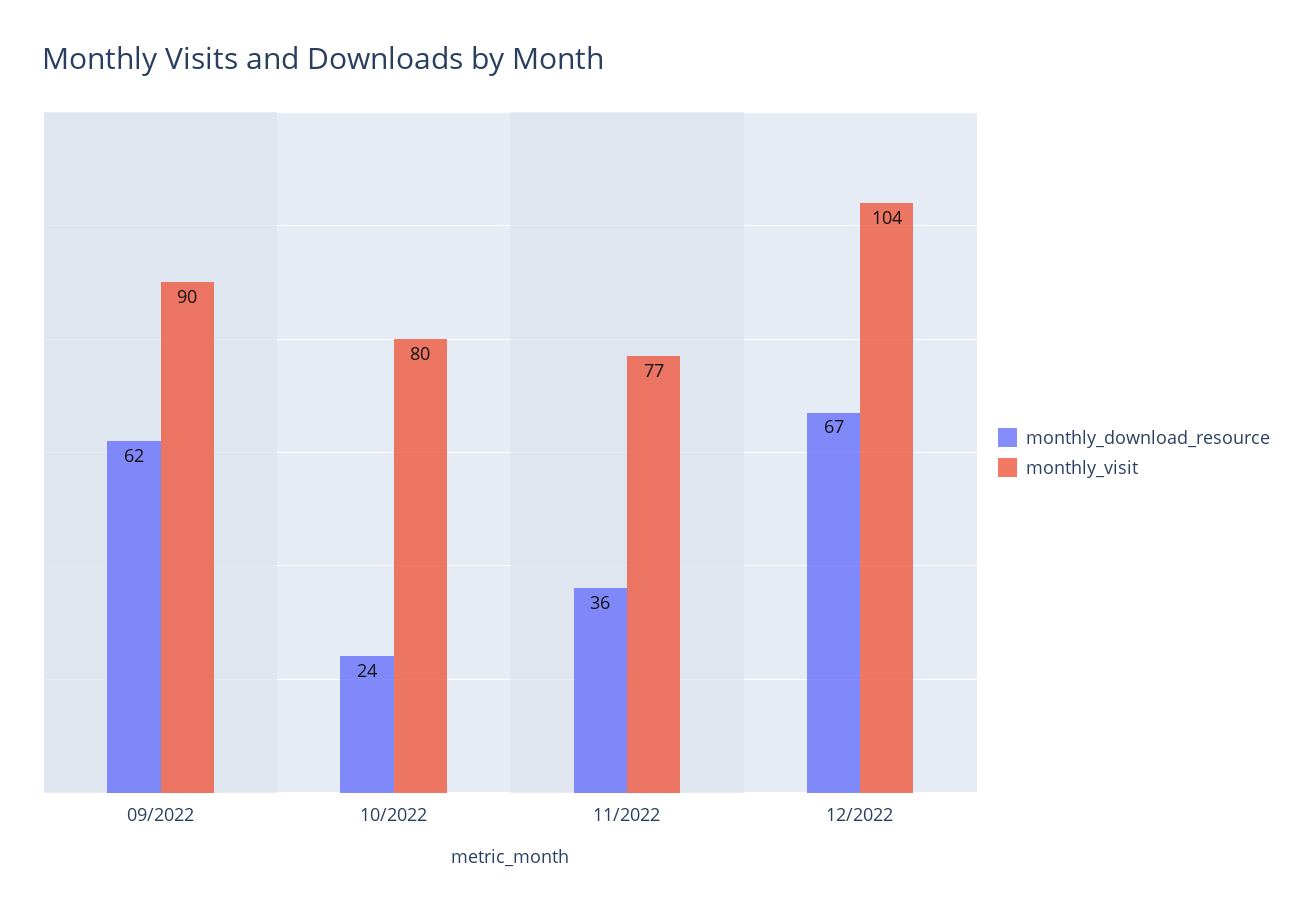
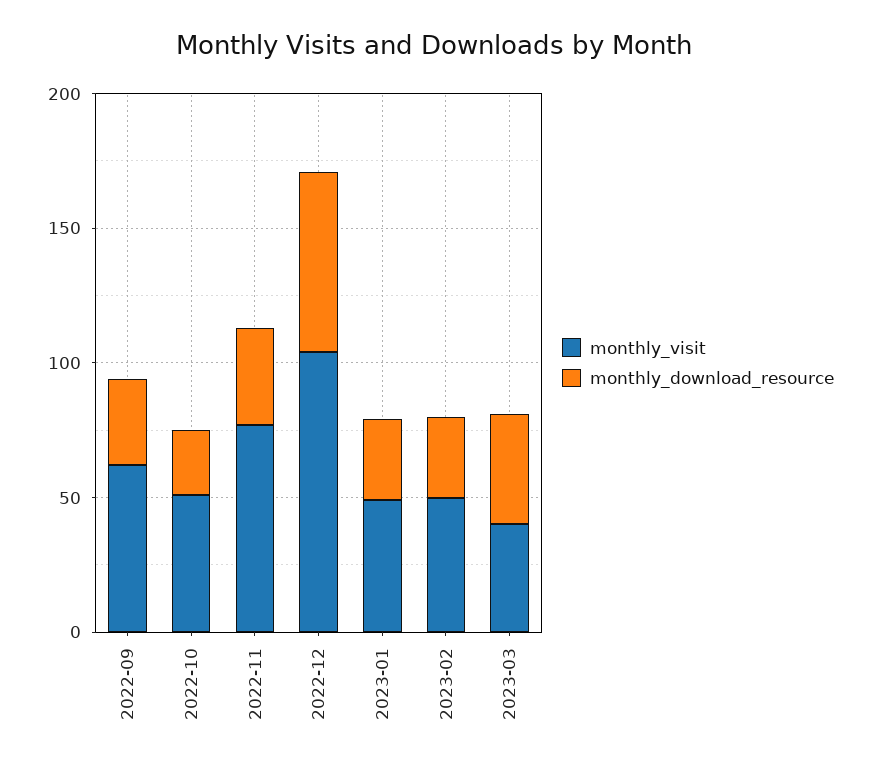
monthly_download_resource, 09/2022: 62 -> 30
monthly_visit, 09/2022: 90 -> 60
monthly_visit, 10/2022: 80 -> 50
monthly_visit, 2023-01: none -> 50
monthly_download_resource, 2023-01: none -> 30
monthly_visit, 2023-02: none -> 50
monthly_download_resource, 2023-02: none -> 30
monthly_visit, 2023-03: none -> 40
monthly_download_resource, 2023-03: none -> 40

